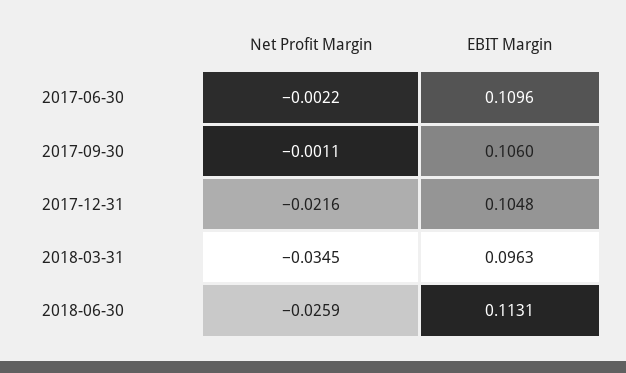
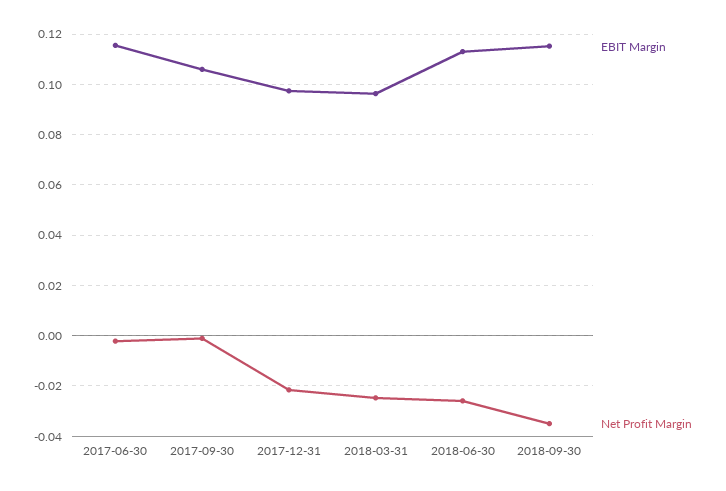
EBIT Margin, 2017-06-30: 0.1096 -> 0.115
EBIT Margin, 2017-12-31: 0.1048 -> 0.0975
Net Profit Margin, 2018-03-31: -0.0345 -> -0.025
EBIT Margin, 2018-09-30: none -> 0.115
Net Profit Margin, 2018-09-30: none -> -0.035

